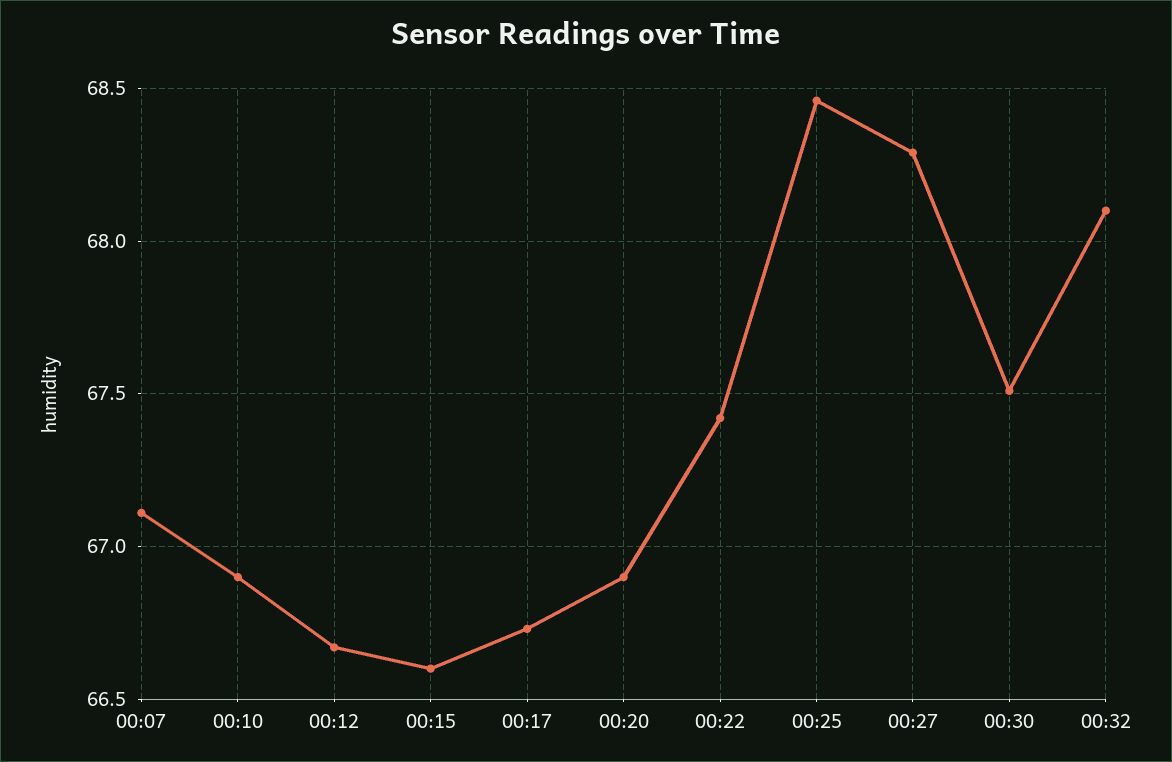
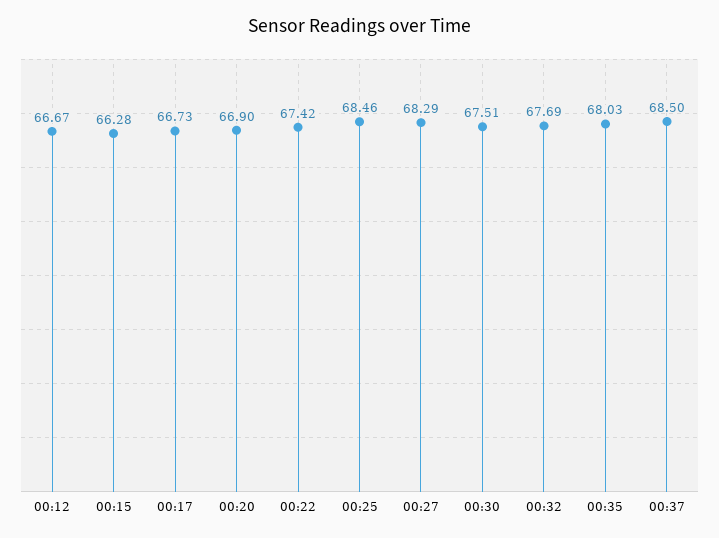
00:07: 67.1 -> none
00:10: 66.9 -> none
00:15: 66.6 -> 66.28
00:32: 68.1 -> 67.69
00:35: none -> 68.03
00:37: none -> 68.5

